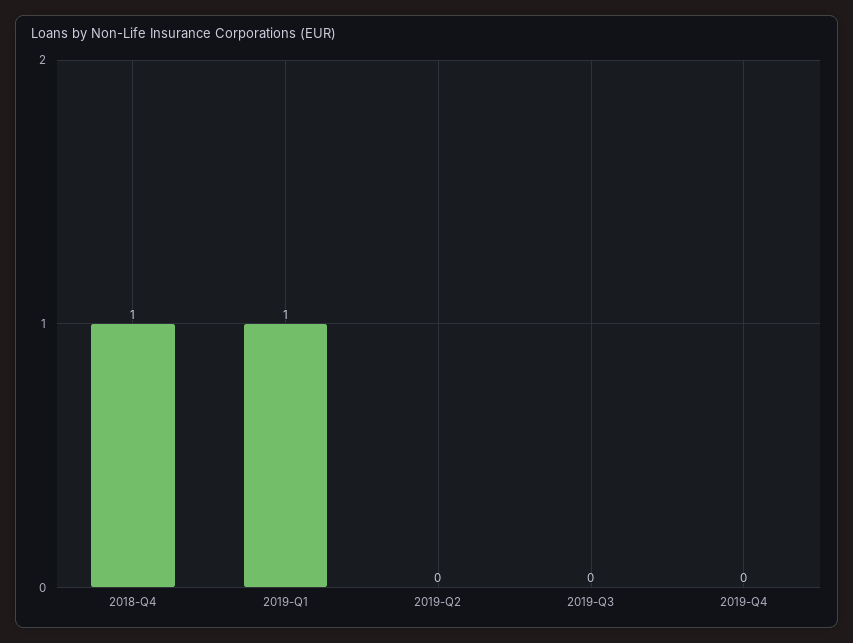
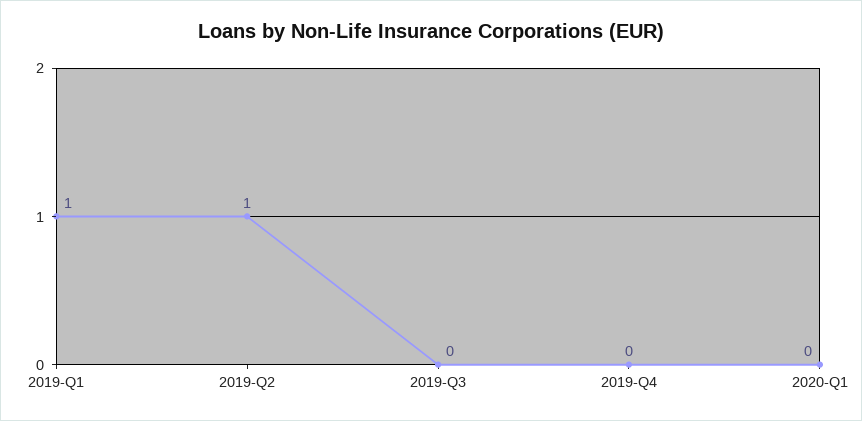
2018-Q4: 1 -> none
2019-Q2: 0 -> 1
2020-Q1: none -> 0

